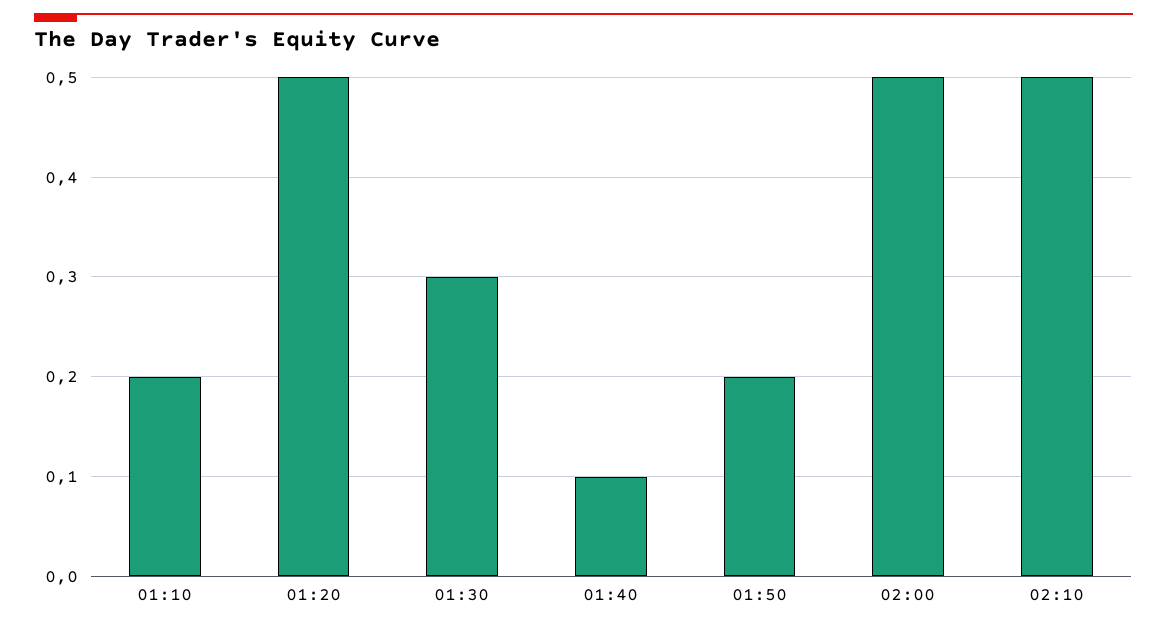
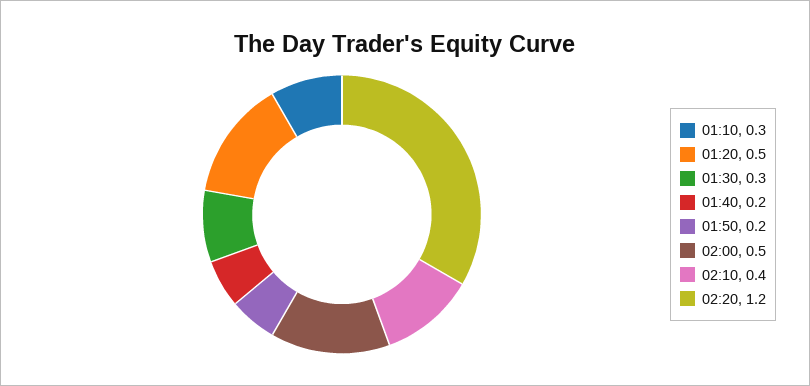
01:10: 0.2 -> 0.3
01:40: 0.1 -> 0.2
02:10: 0.5 -> 0.4
02:20: none -> 1.2

